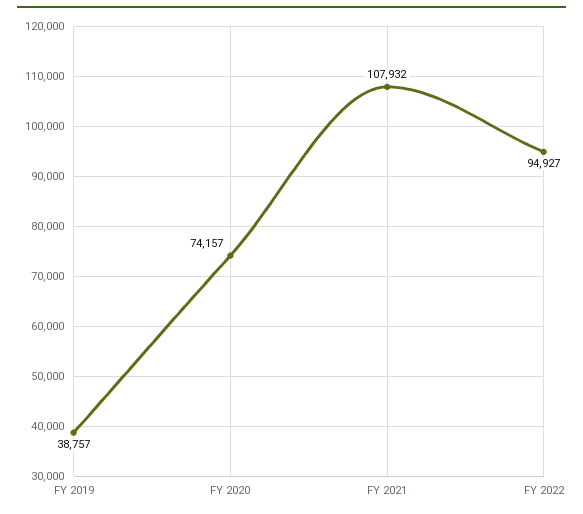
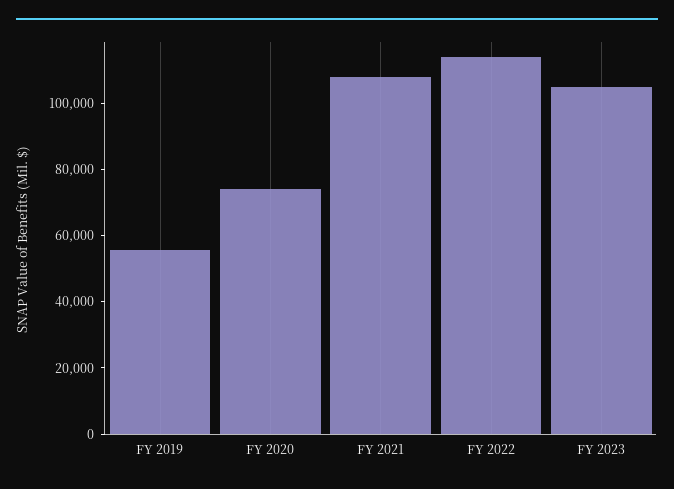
FY 2019: 38757 -> 55000
FY 2022: 94927 -> 115000
FY 2023: none -> 105000

